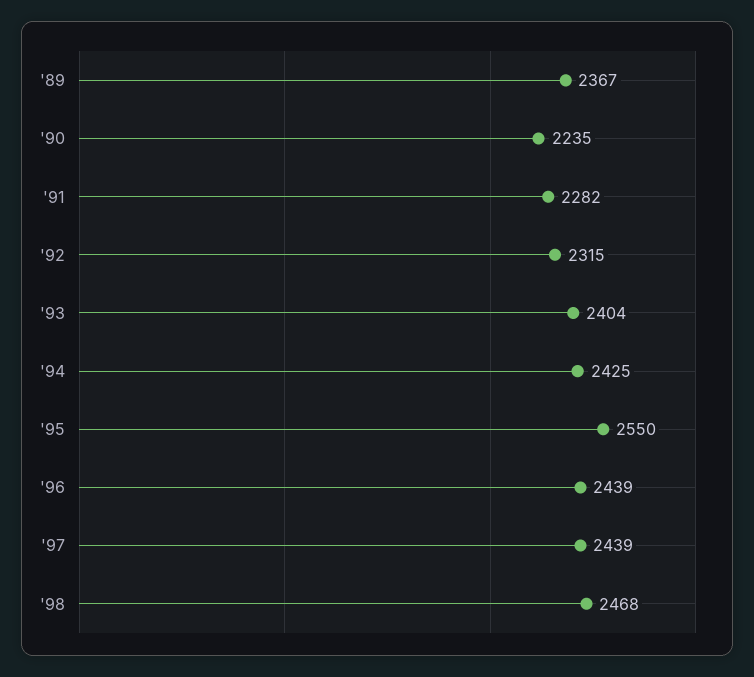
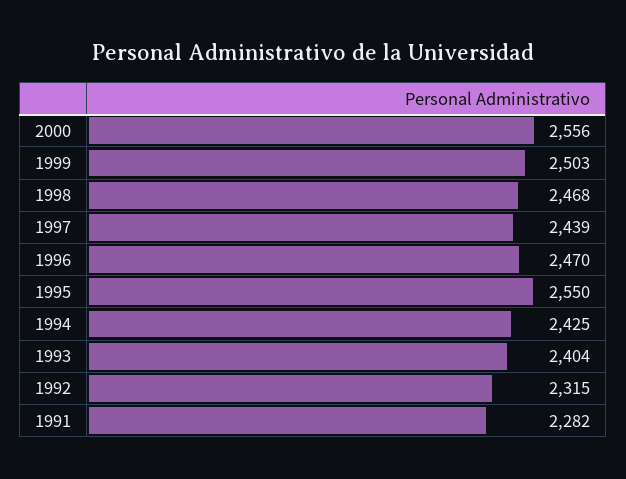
'89: 2367 -> none
'90: 2235 -> none
'96: 2439 -> 2470
2000: none -> 2556
1999: none -> 2503

